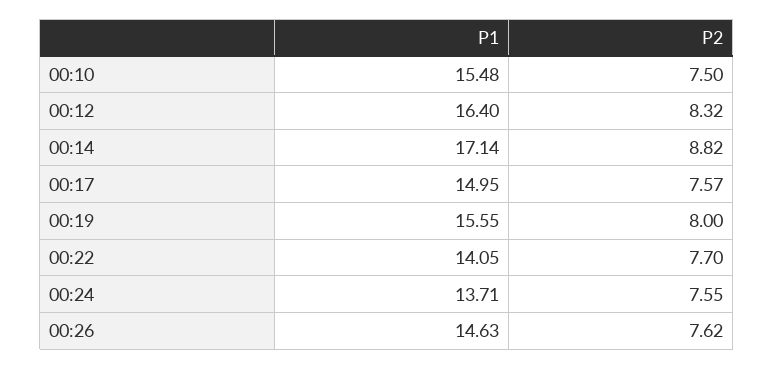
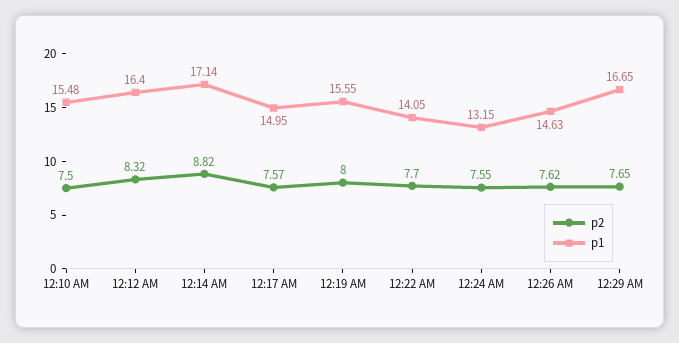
P1, 00:24: 13.71 -> 13.15
P2, 12:29 AM: none -> 7.65
P1, 12:29 AM: none -> 16.65

